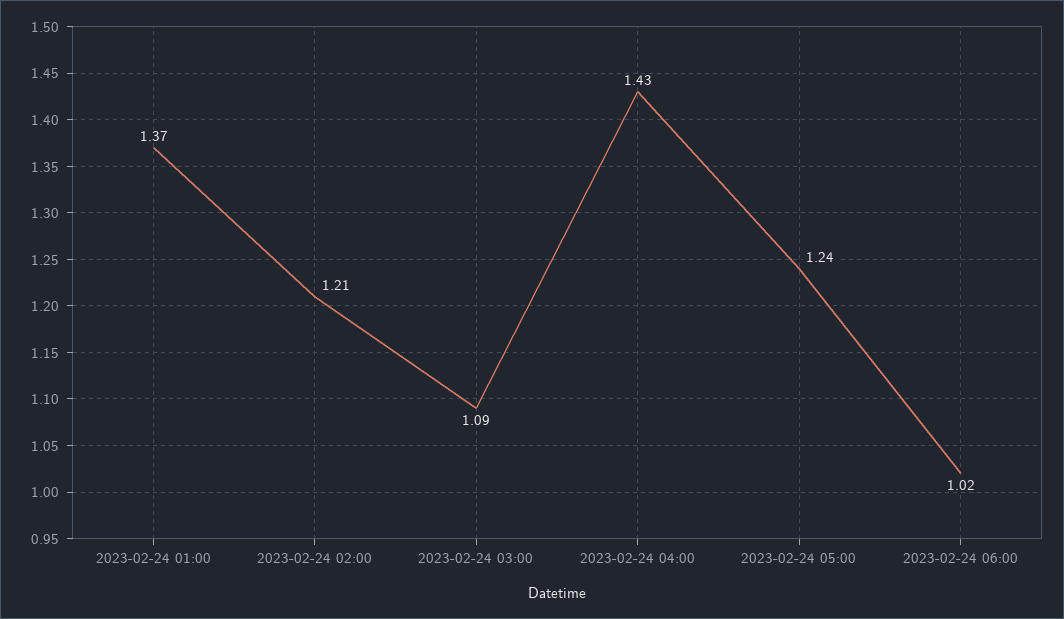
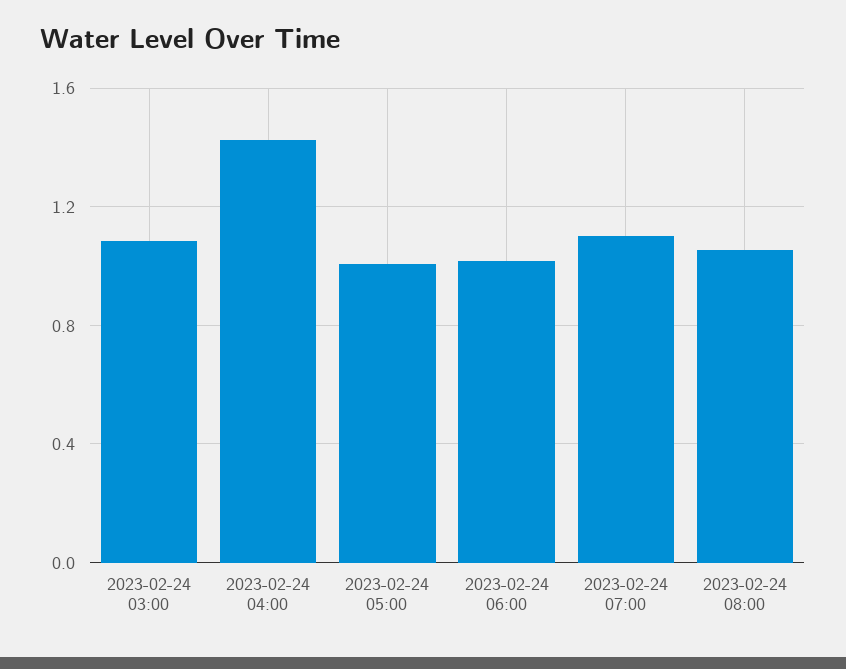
2023-02-24 01:00: 1.37 -> none
2023-02-24 02:00: 1.21 -> none
2023-02-24 05:00: 1.24 -> 1
2023-02-24 07:00: none -> 1.1
2023-02-24 08:00: none -> 1.05

